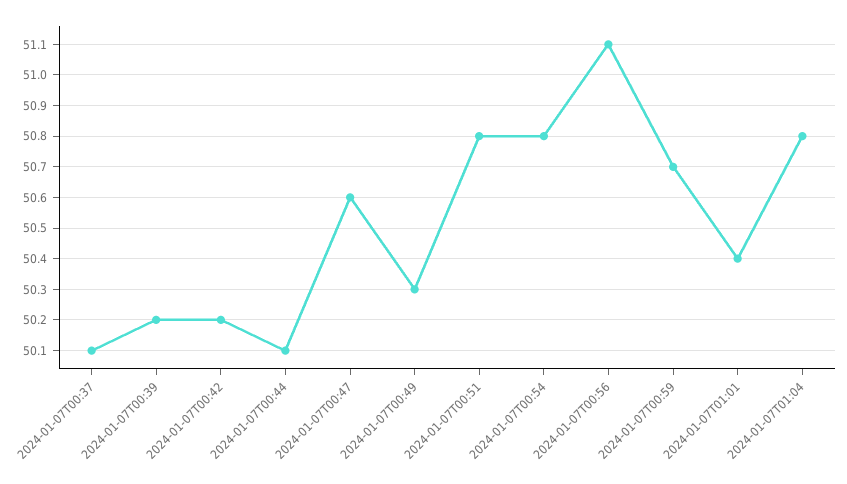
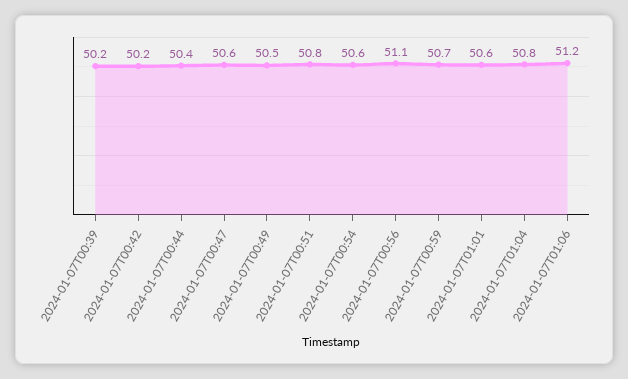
2024-01-07T00:37: 50.1 -> none
2024-01-07T00:44: 50.1 -> 50.4
2024-01-07T00:49: 50.3 -> 50.5
2024-01-07T00:54: 50.8 -> 50.6
2024-01-07T01:01: 50.4 -> 50.6
2024-01-07T01:06: none -> 51.2

